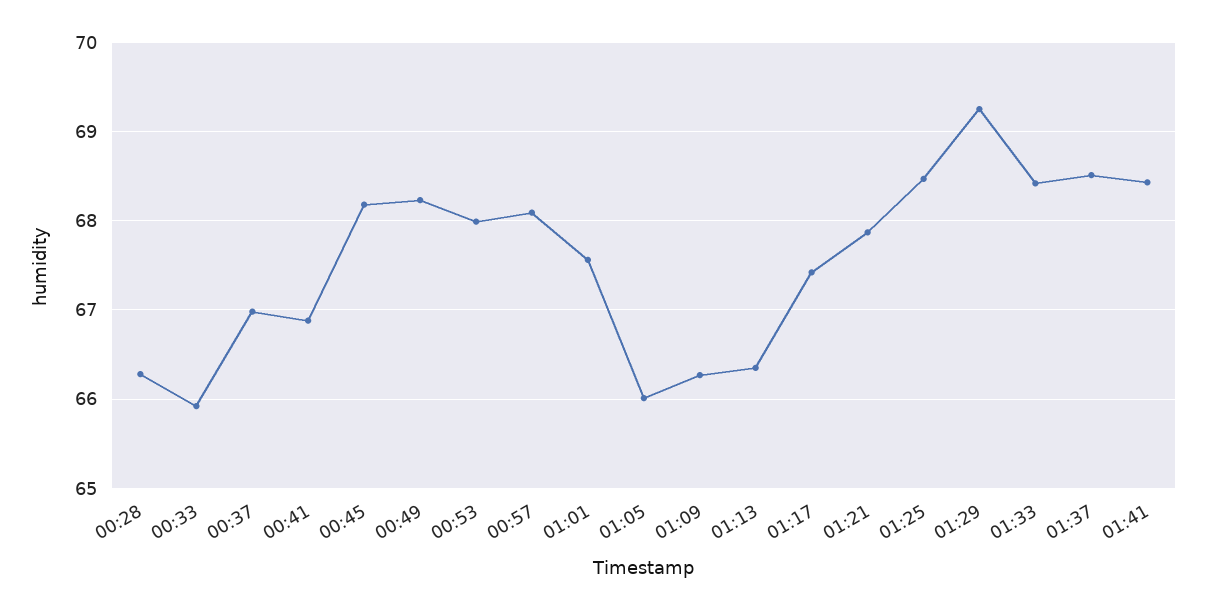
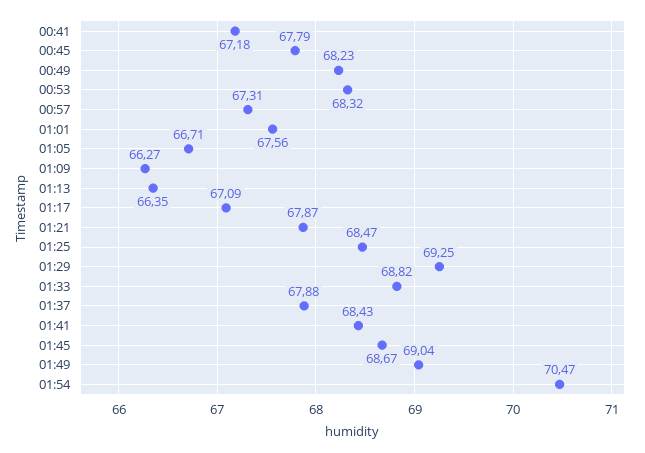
00:28: 66.3 -> none
00:33: 65.9 -> none
00:37: 67 -> none
00:41: 66.9 -> 67.18
00:45: 68.2 -> 67.79
00:53: 68 -> 68.32
00:57: 68.1 -> 67.31
01:05: 66 -> 66.71
01:17: 67.4 -> 67.09
01:33: 68.4 -> 68.82
01:37: 68.5 -> 67.88
01:45: none -> 68.67
01:49: none -> 69.04
01:54: none -> 70.47

